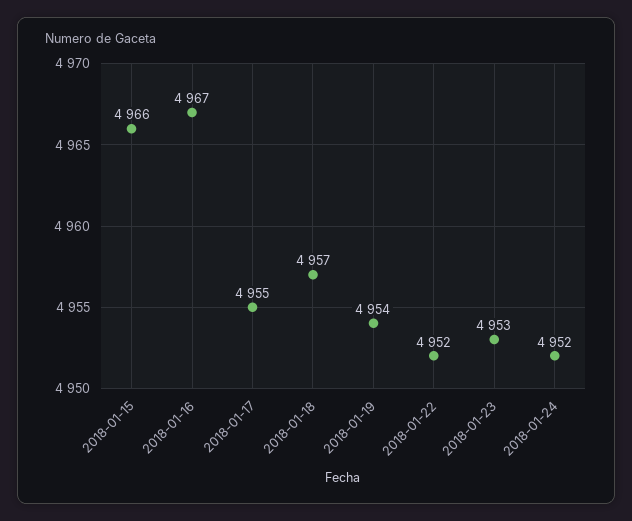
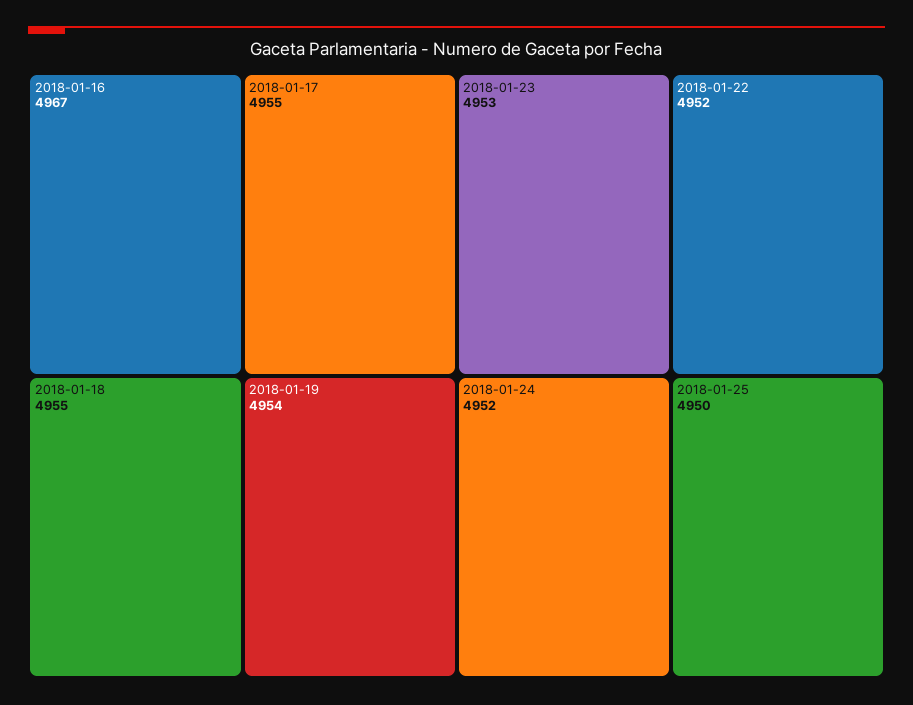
2018-01-15: 4966 -> none
2018-01-18: 4957 -> 4955
2018-01-25: none -> 4950

